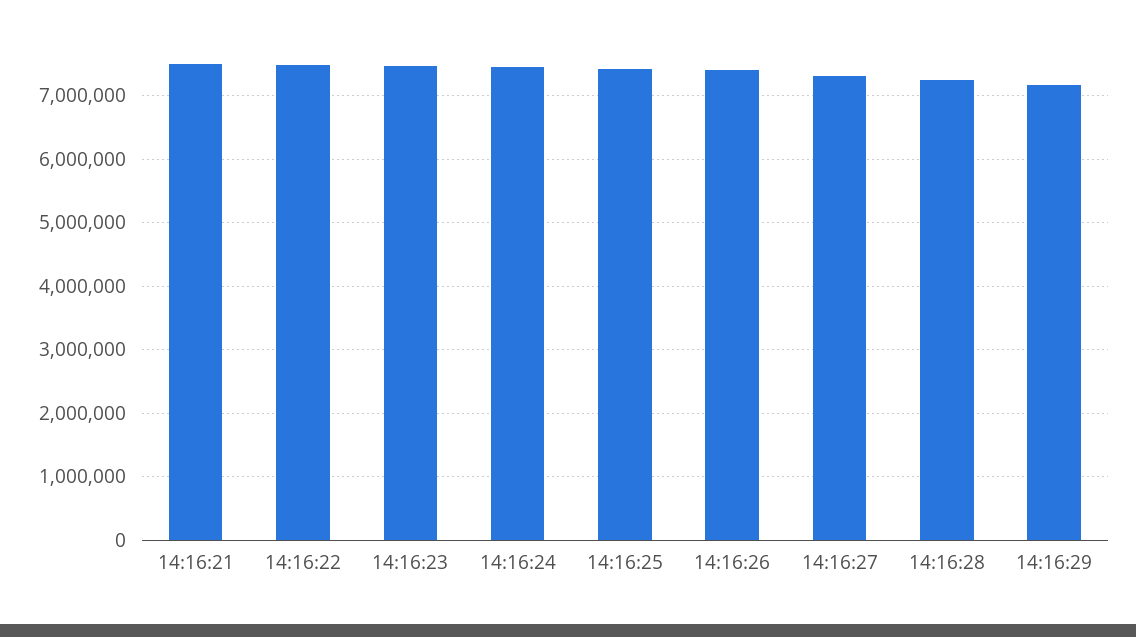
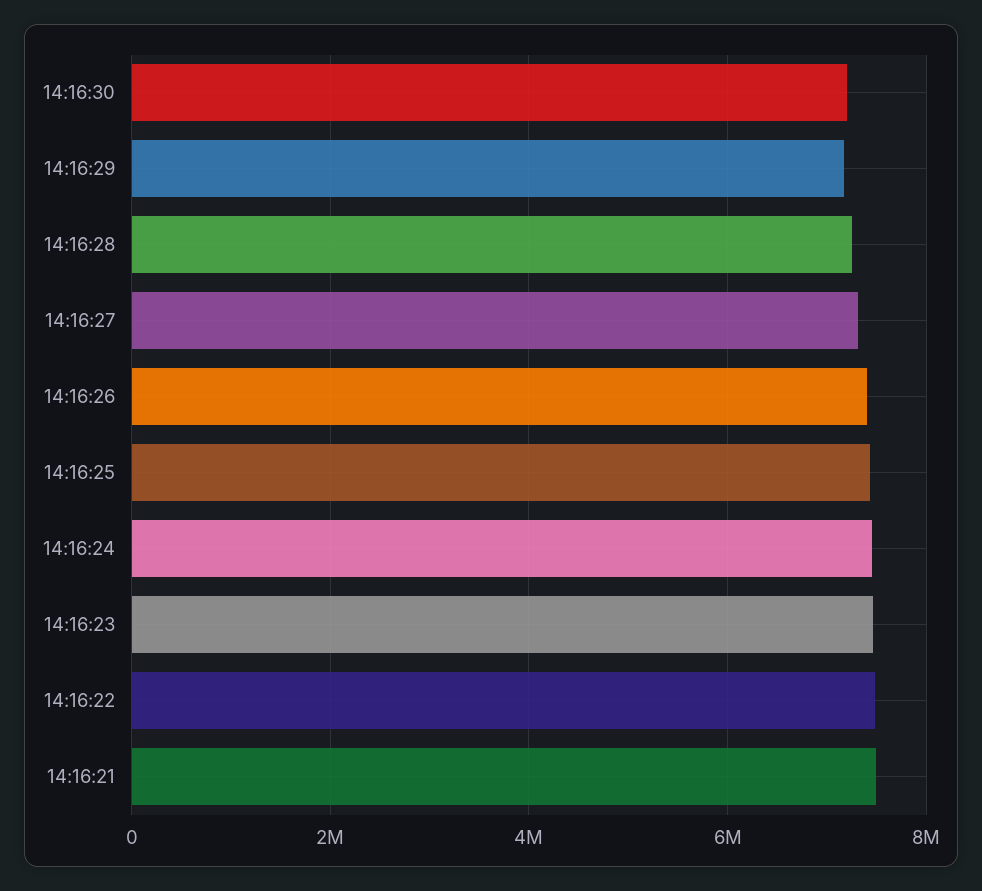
14:16:30: none -> 7200000

